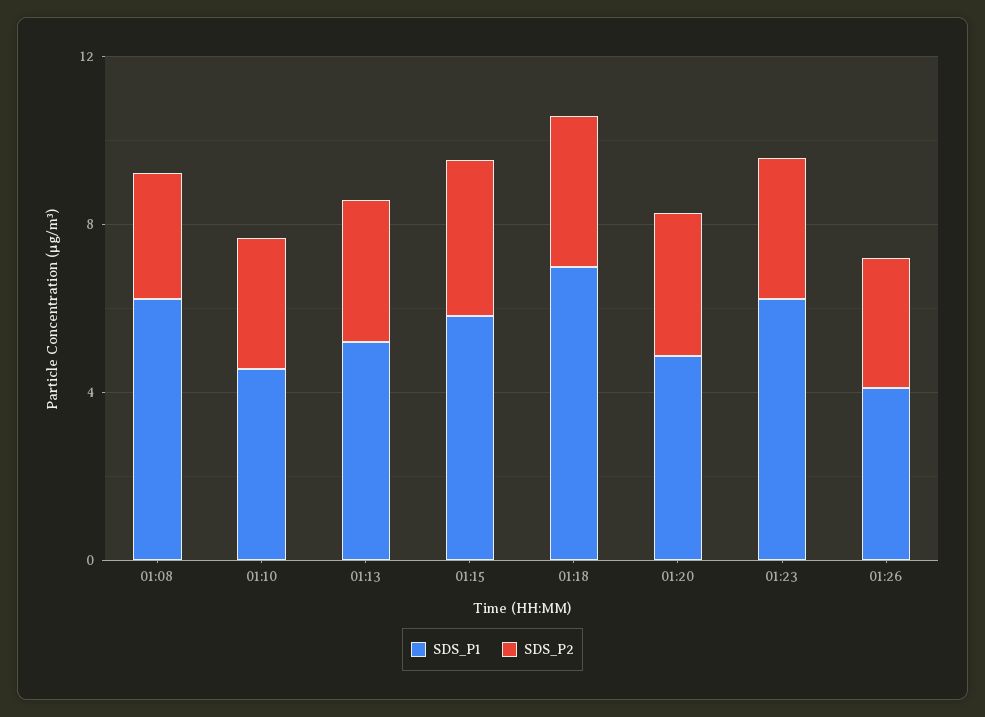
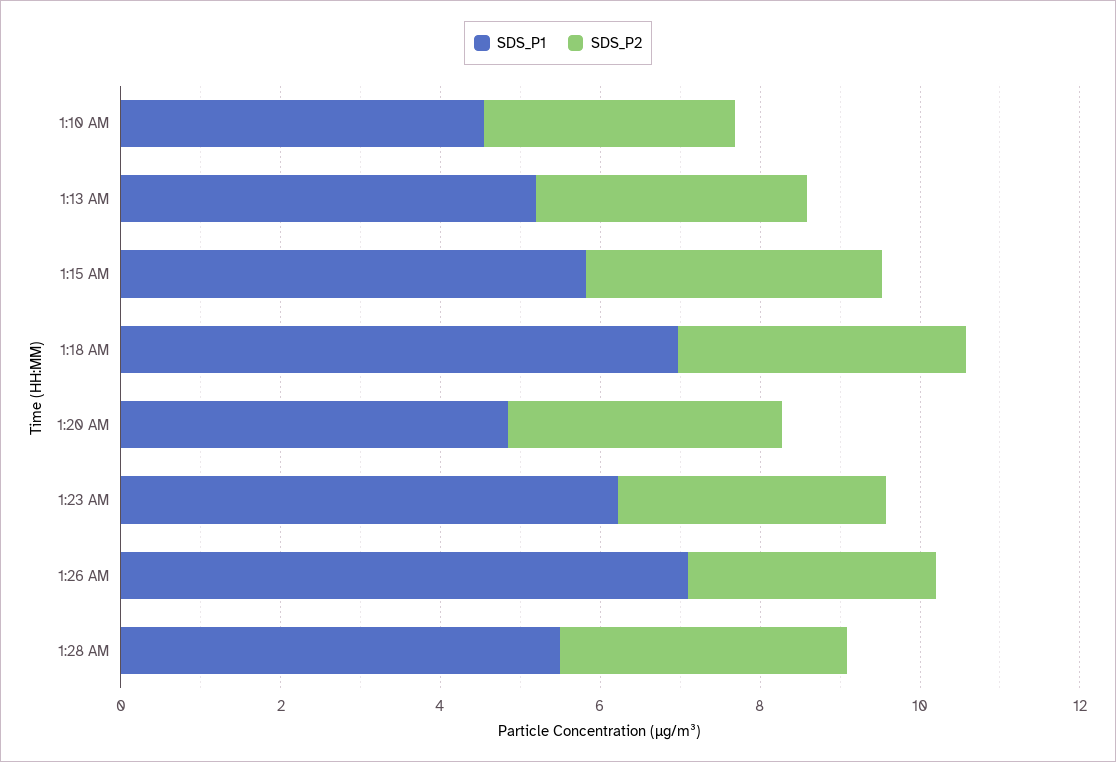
SDS_P1, 01:08: 6 -> none
SDS_P2, 01:08: 3 -> none
SDS_P1, 01:26: 4 -> 7
SDS_P1, 1:28 AM: none -> 5.5
SDS_P2, 1:28 AM: none -> 3.5

